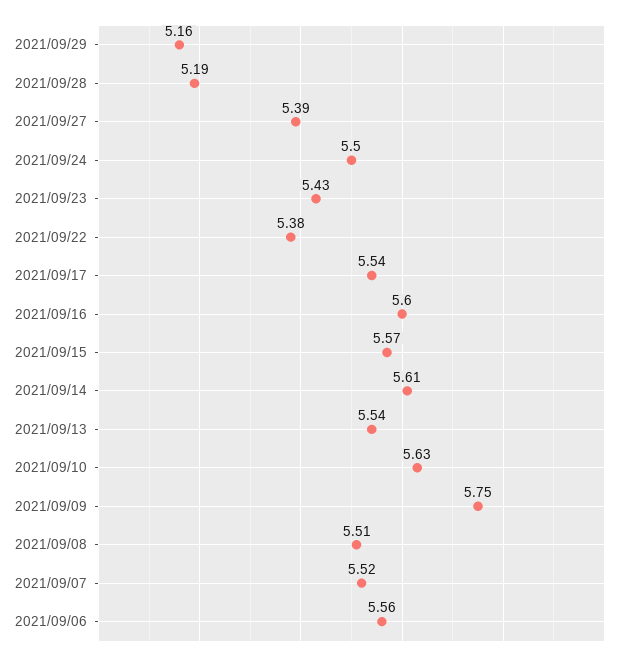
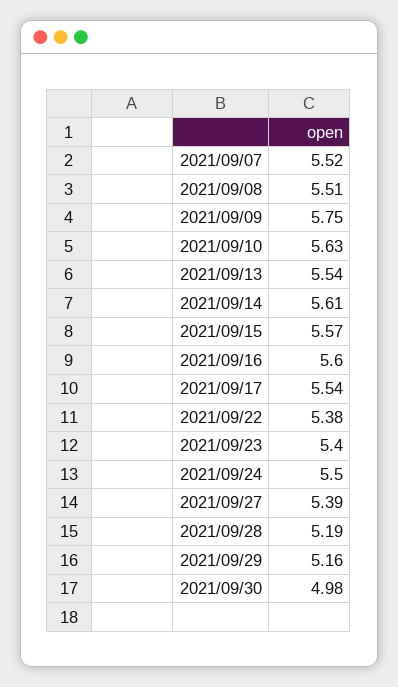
2021/09/23: 5.43 -> 5.4
2021/09/06: 5.56 -> none
2021/09/30: none -> 4.98

